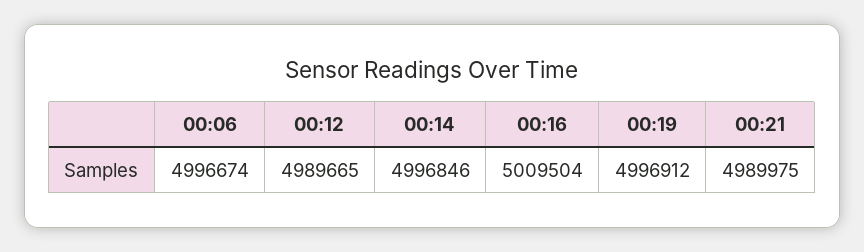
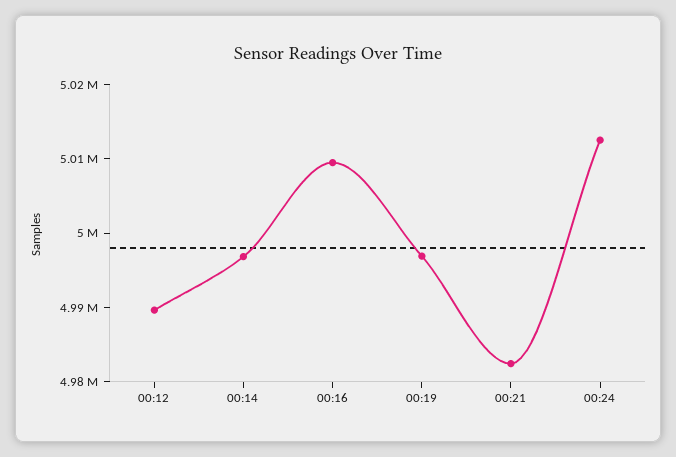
00:06: 4996674 -> none
00:21: 4989975 -> 4982000
00:24: none -> 5012000

